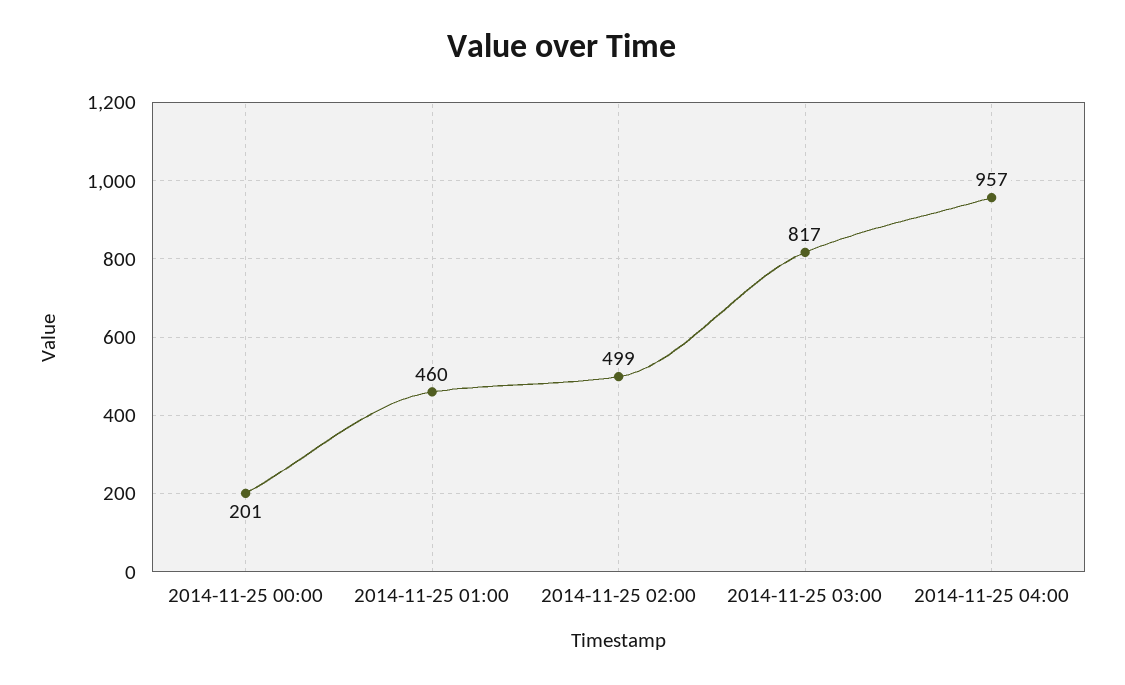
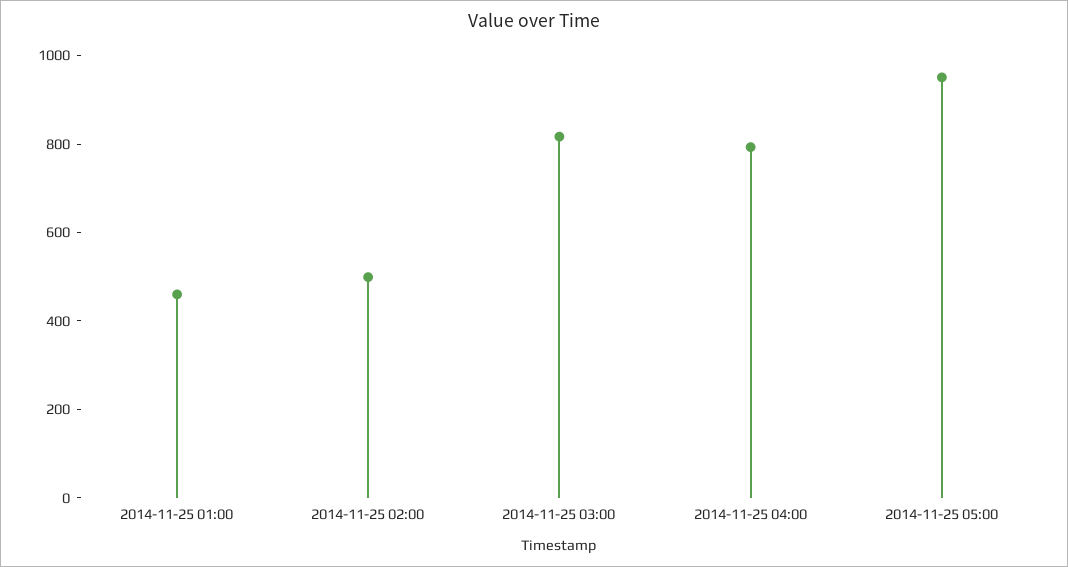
2014-11-25 00:00: 201 -> none
2014-11-25 04:00: 957 -> 800
2014-11-25 05:00: none -> 950

